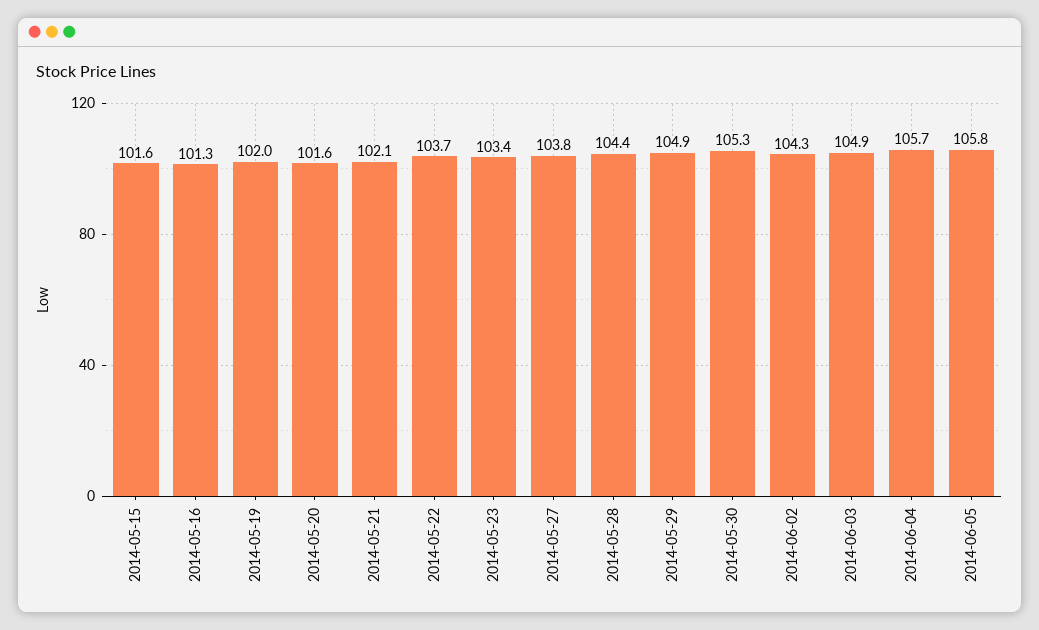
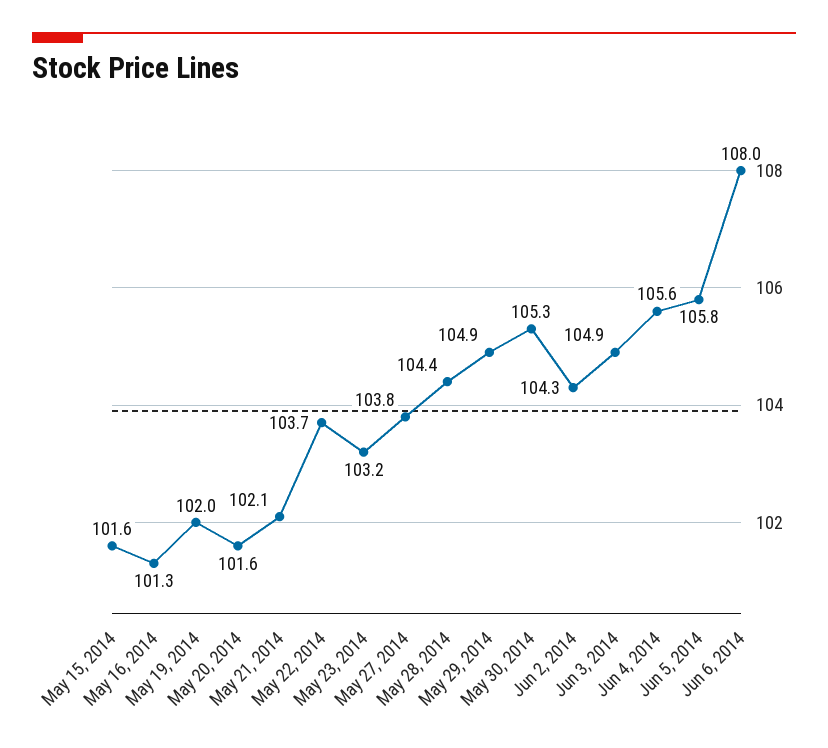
2014-05-23: 103.4 -> 103.2
2014-06-04: 105.7 -> 105.6
Jun 6, 2014: none -> 108

